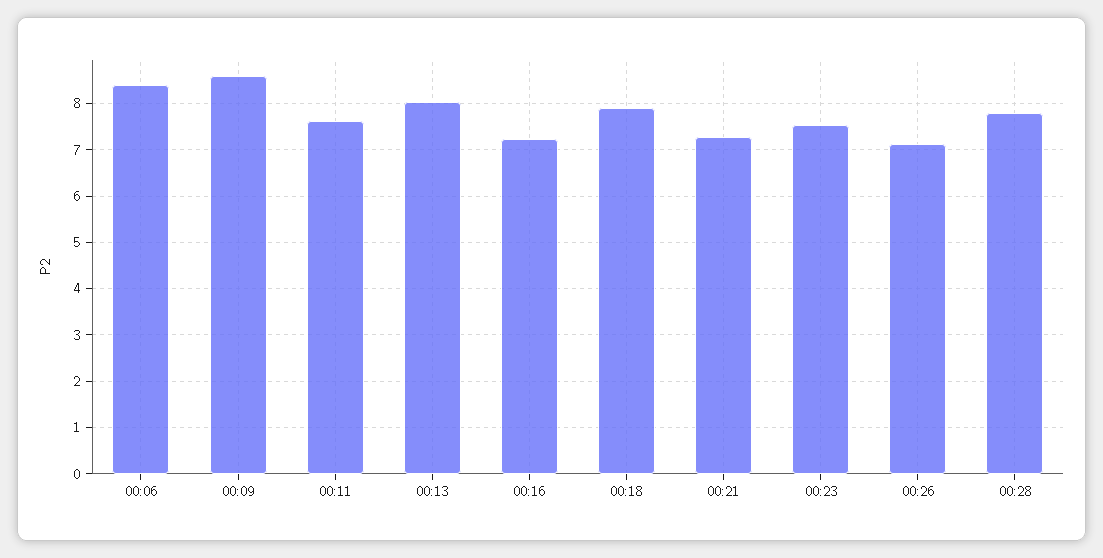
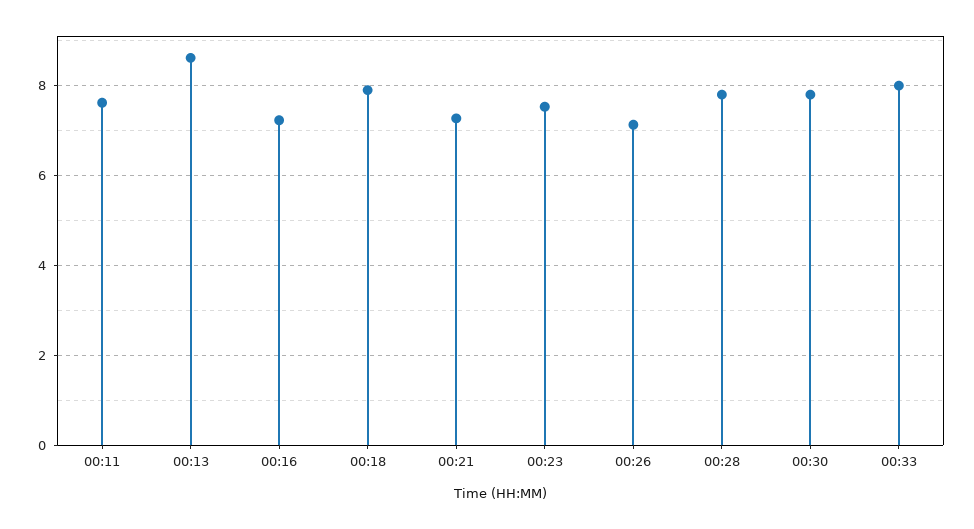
00:06: 8.4 -> none
00:09: 8.6 -> none
00:13: 8 -> 8.6
00:30: none -> 7.8
00:33: none -> 8

